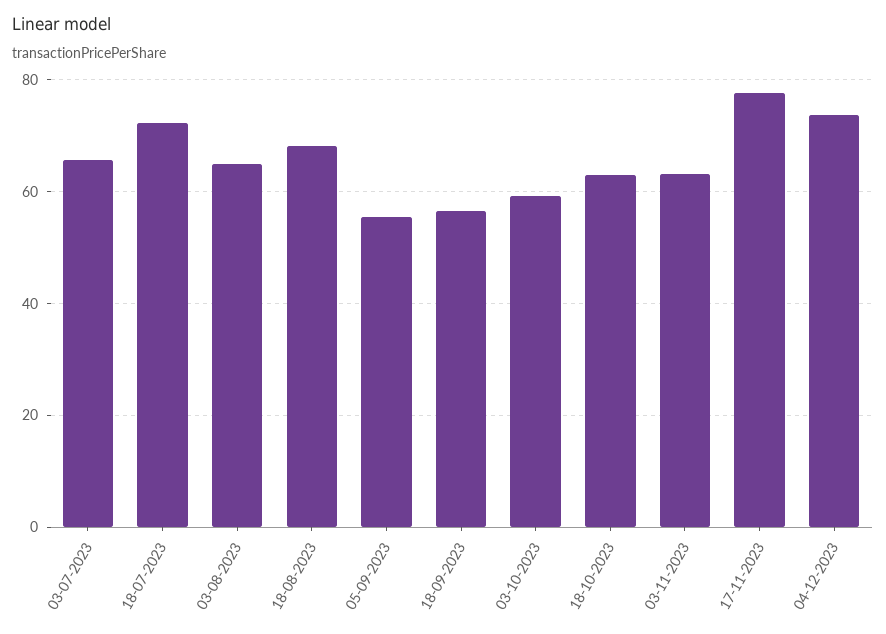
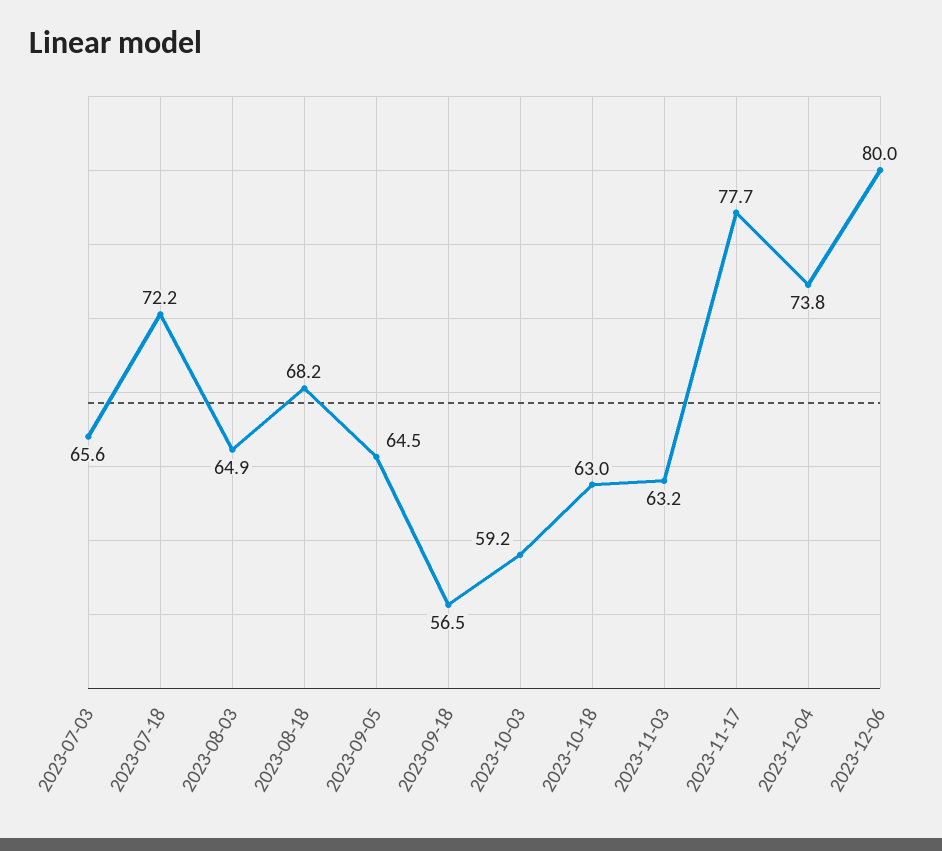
05-09-2023: 56 -> 64.5
2023-12-06: none -> 80

